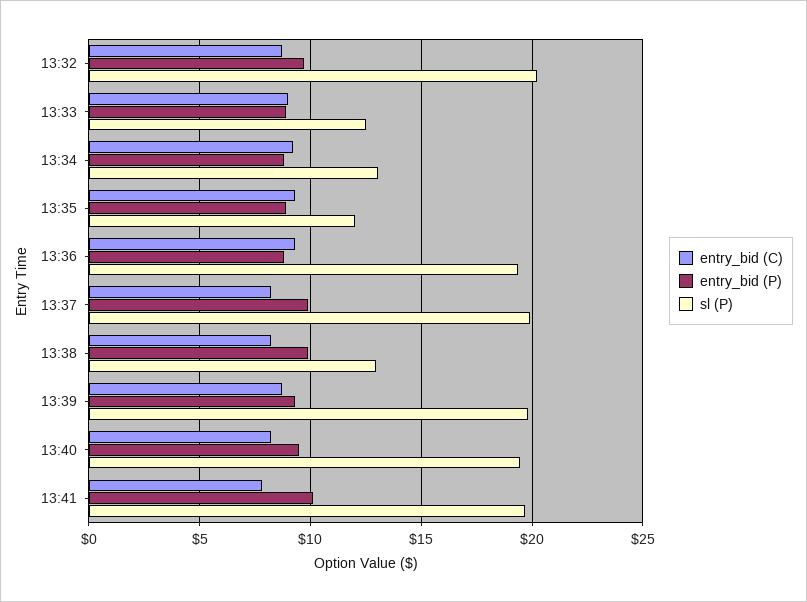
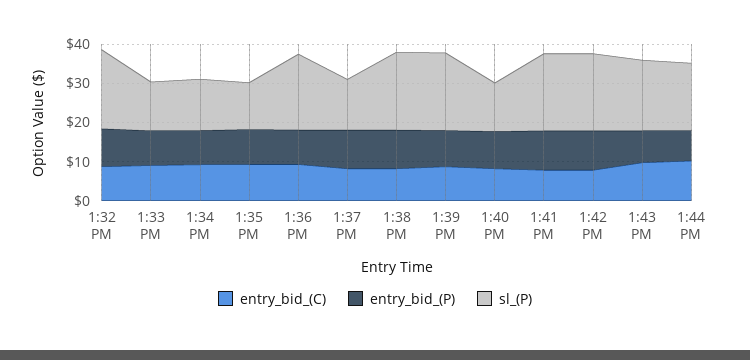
sl (P), 13:37: 20 -> 12.5
sl (P), 13:38: 13 -> 20
sl (P), 13:40: 19.5 -> 12.5
entry_bid (C), 1:42 PM: none -> 7.5
entry_bid (P), 1:42 PM: none -> 10
sl (P), 1:42 PM: none -> 20
entry_bid (C), 1:43 PM: none -> 10
entry_bid (P), 1:43 PM: none -> 7.5
sl (P), 1:43 PM: none -> 17.5
entry_bid (C), 1:44 PM: none -> 10
entry_bid (P), 1:44 PM: none -> 7.5
sl (P), 1:44 PM: none -> 17.5

